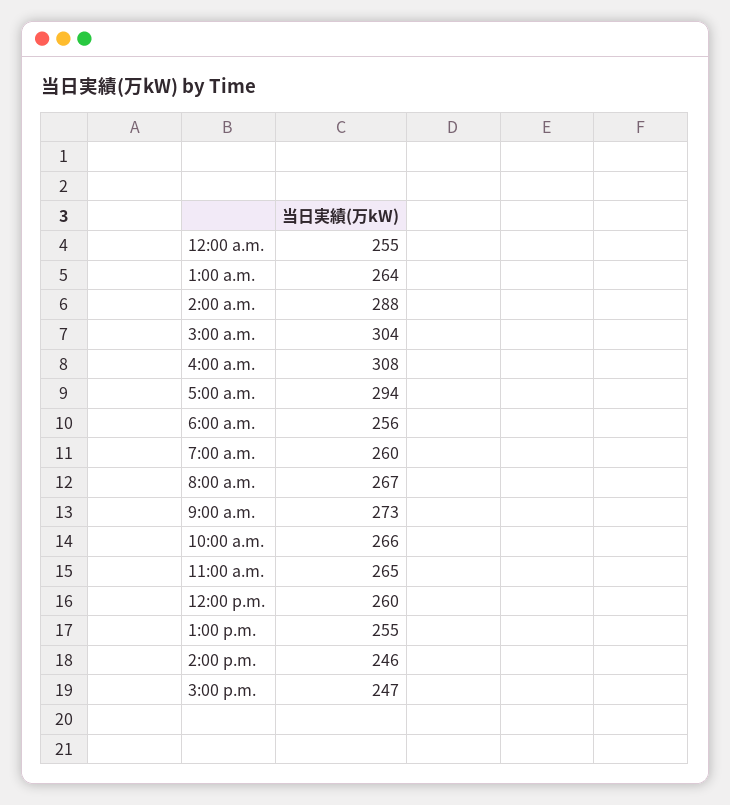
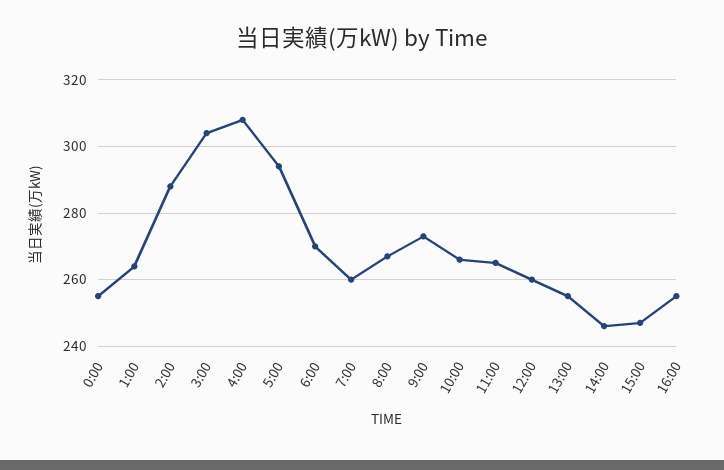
6:00 a.m.: 256 -> 270
16:00: none -> 255

